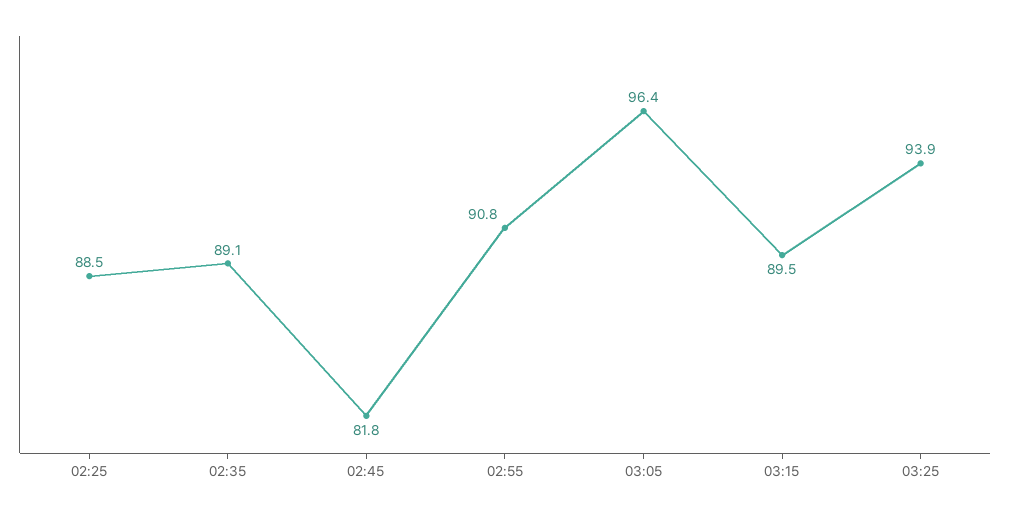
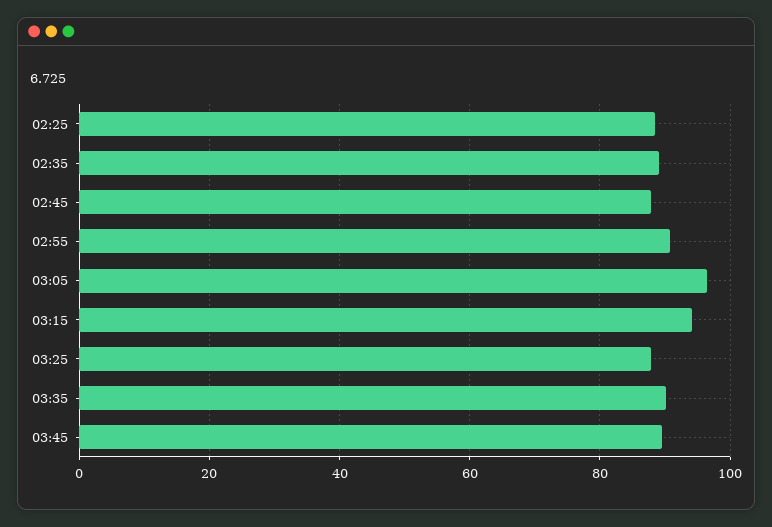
02:45: 81.8 -> 88
03:15: 89.5 -> 94
03:25: 93.9 -> 88
03:35: none -> 90
03:45: none -> 90

